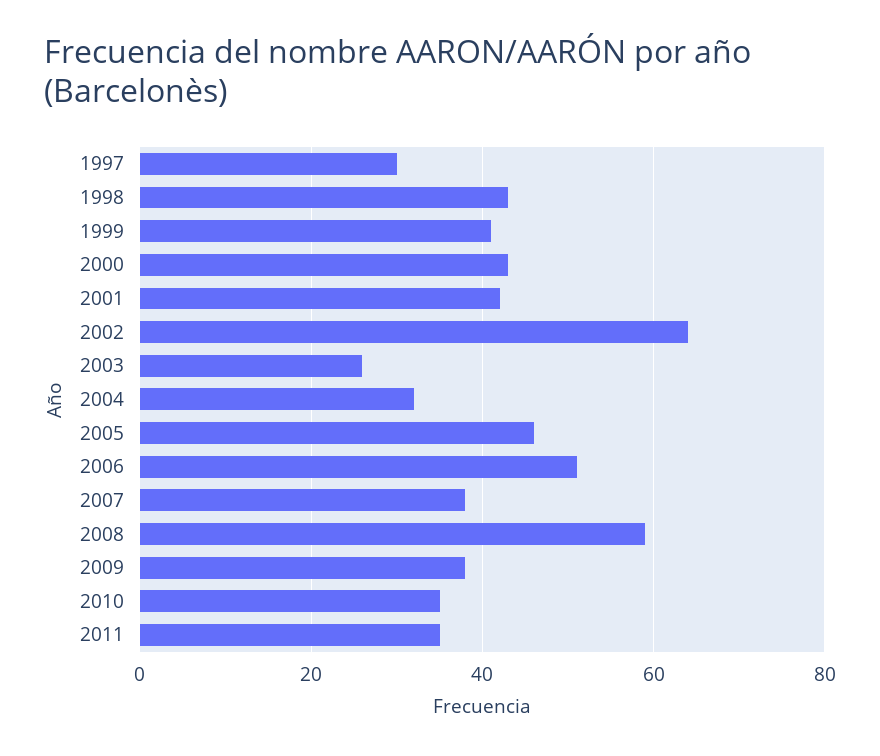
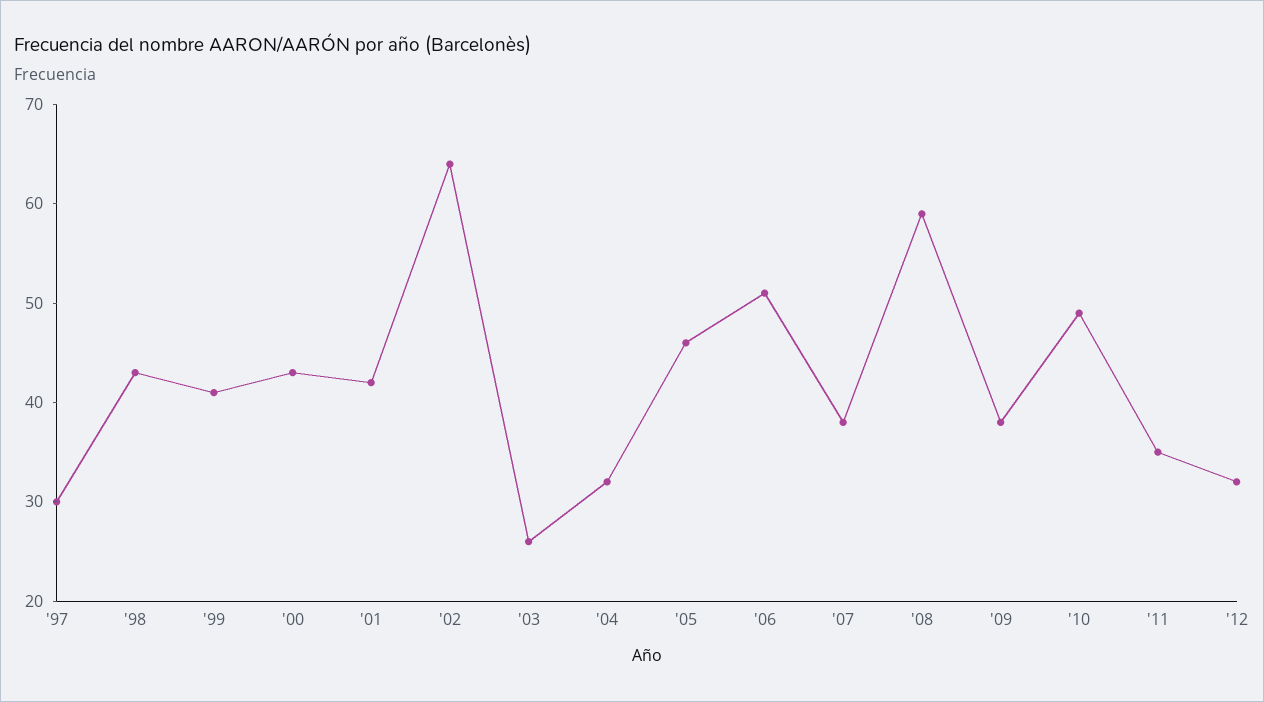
2010: 35 -> 49
'12: none -> 32

